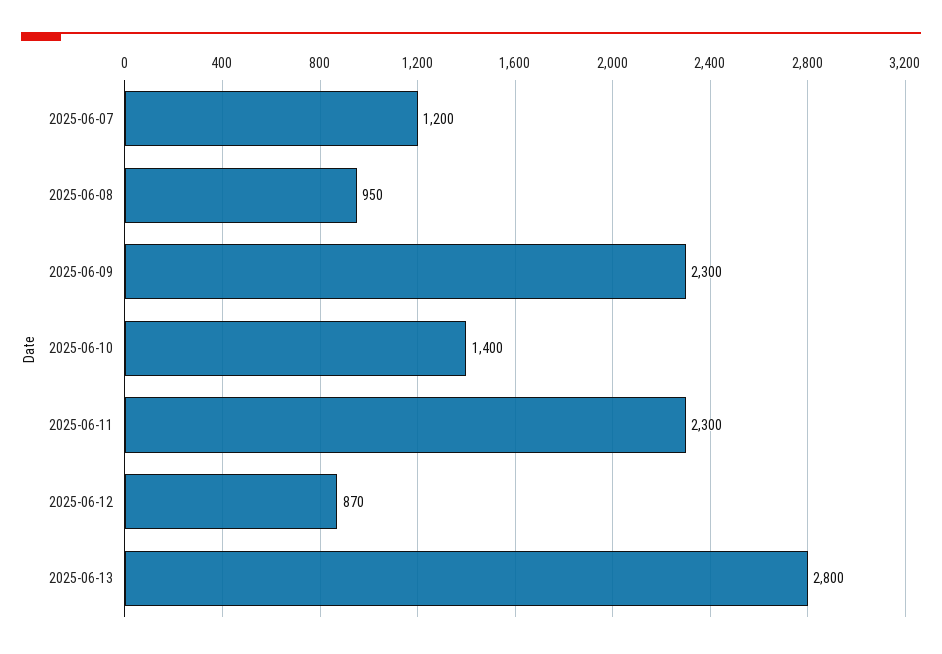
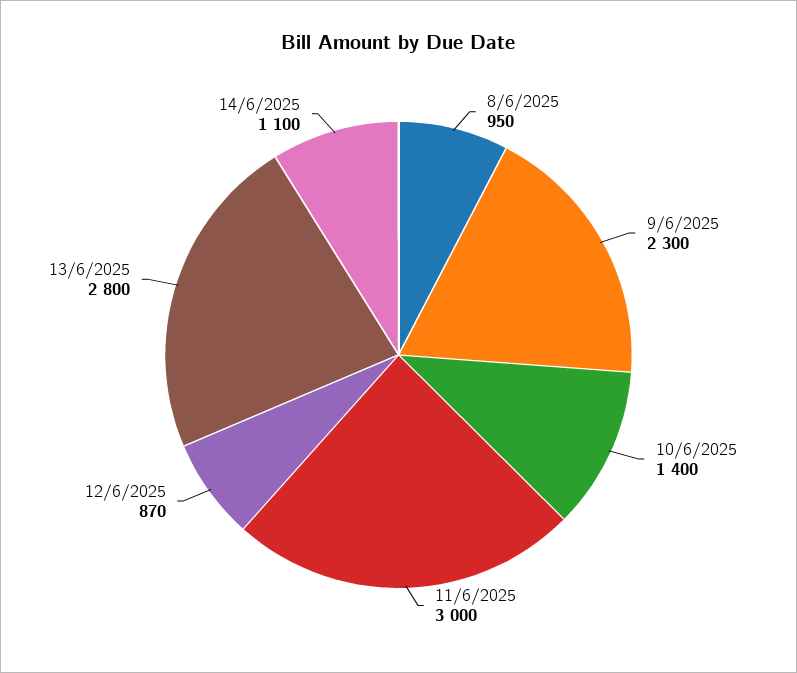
2025-06-07: 1200 -> none
2025-06-11: 2300 -> 3000
14/6/2025: none -> 1100

